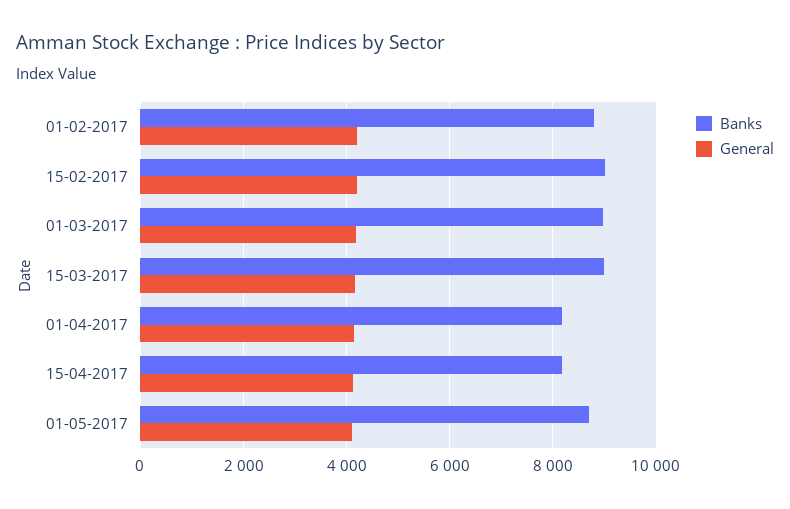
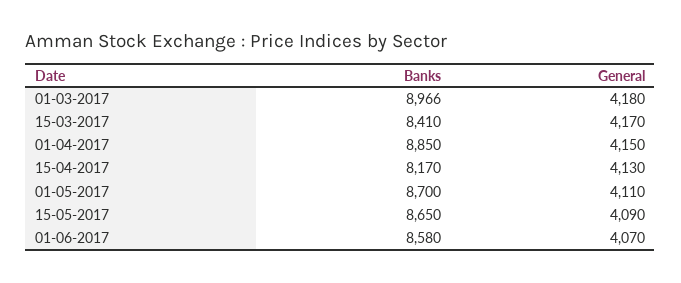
Banks, 01-02-2017: 8800 -> none
General, 01-02-2017: 4200 -> none
Banks, 15-02-2017: 9000 -> none
General, 15-02-2017: 4200 -> none
Banks, 15-03-2017: 9000 -> 8410
Banks, 01-04-2017: 8200 -> 8850
Banks, 15-05-2017: none -> 8650
General, 15-05-2017: none -> 4090
Banks, 01-06-2017: none -> 8580
General, 01-06-2017: none -> 4070

